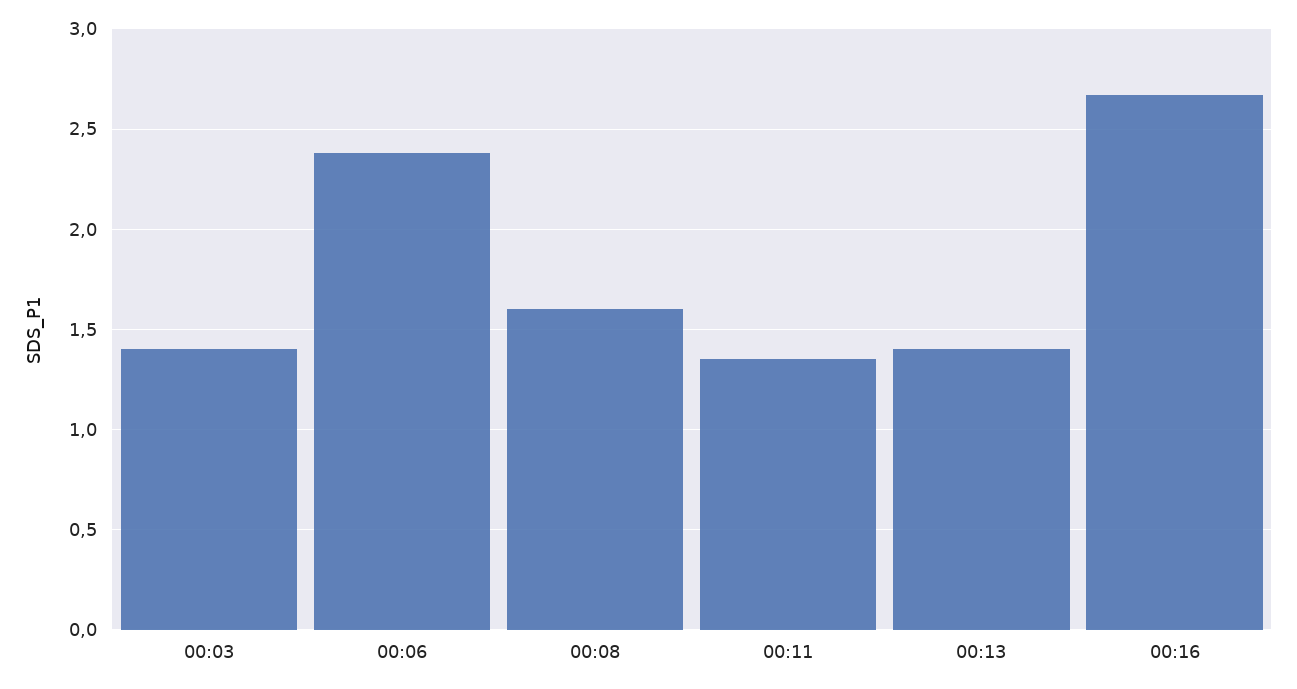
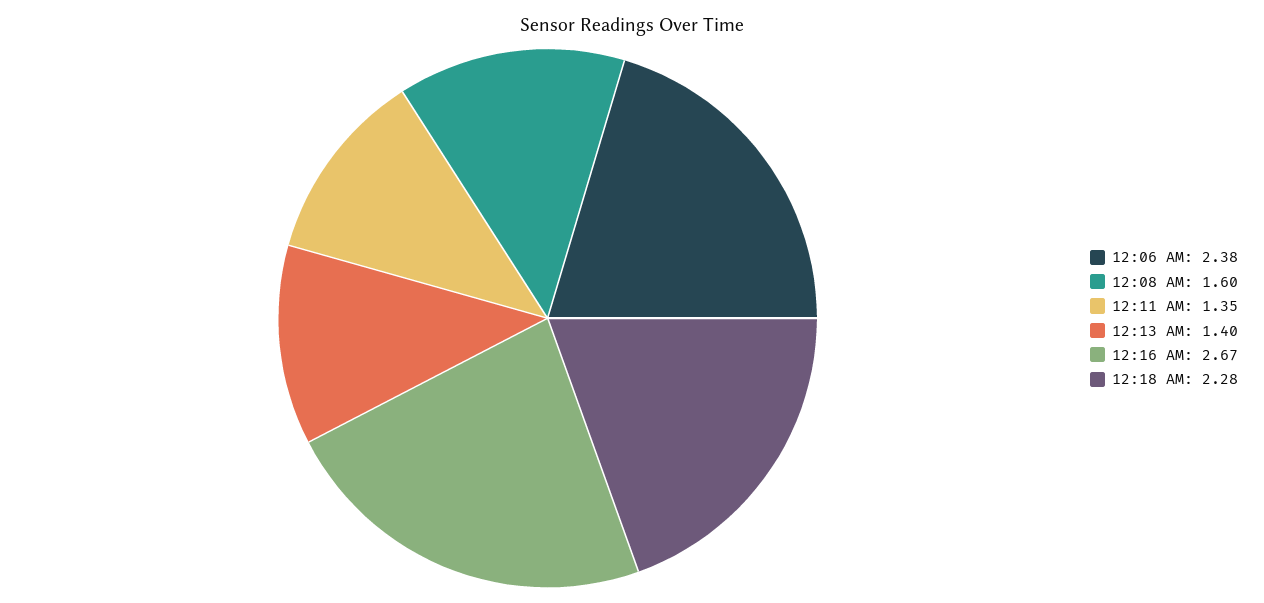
00:03: 1.4 -> none
12:18 AM: none -> 2.28

